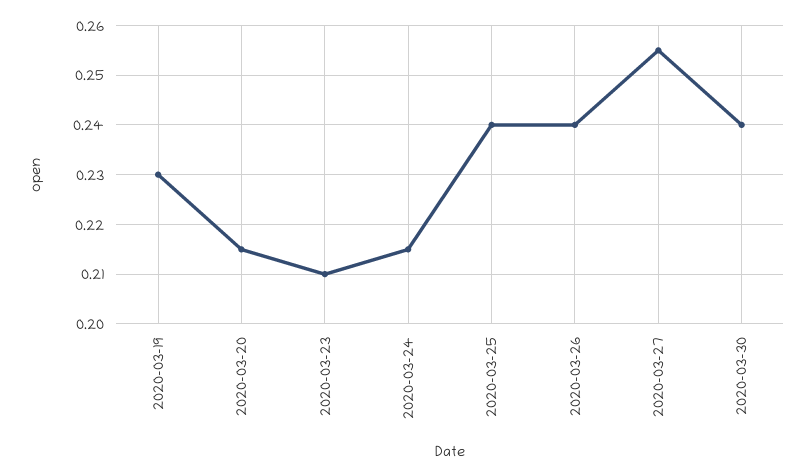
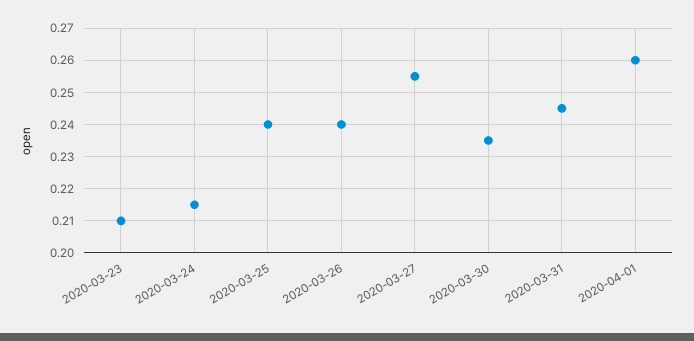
2020-03-19: 0.23 -> none
2020-03-20: 0.215 -> none
2020-03-30: 0.24 -> 0.235
2020-03-31: none -> 0.245
2020-04-01: none -> 0.26

